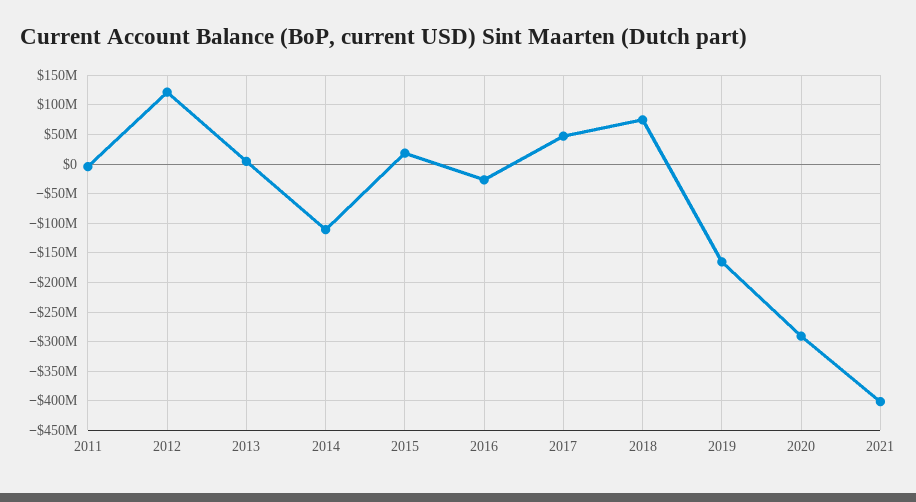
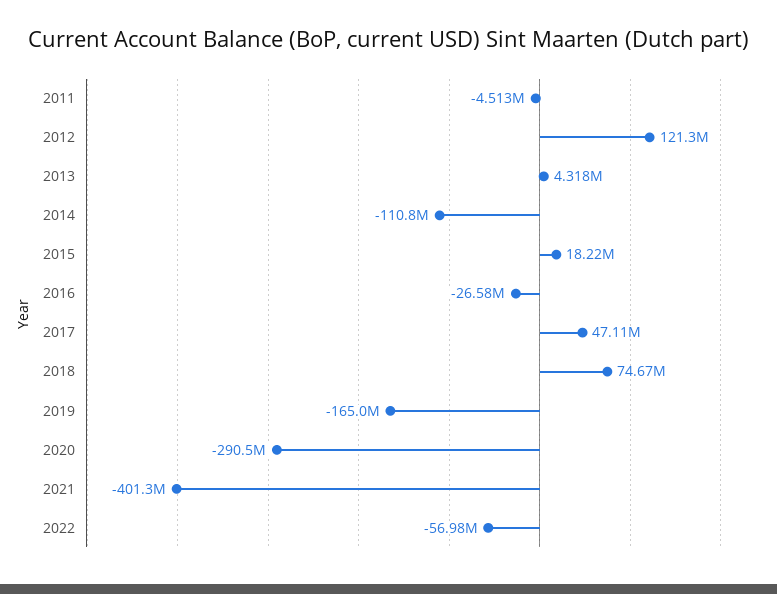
2022: none -> -56980000

